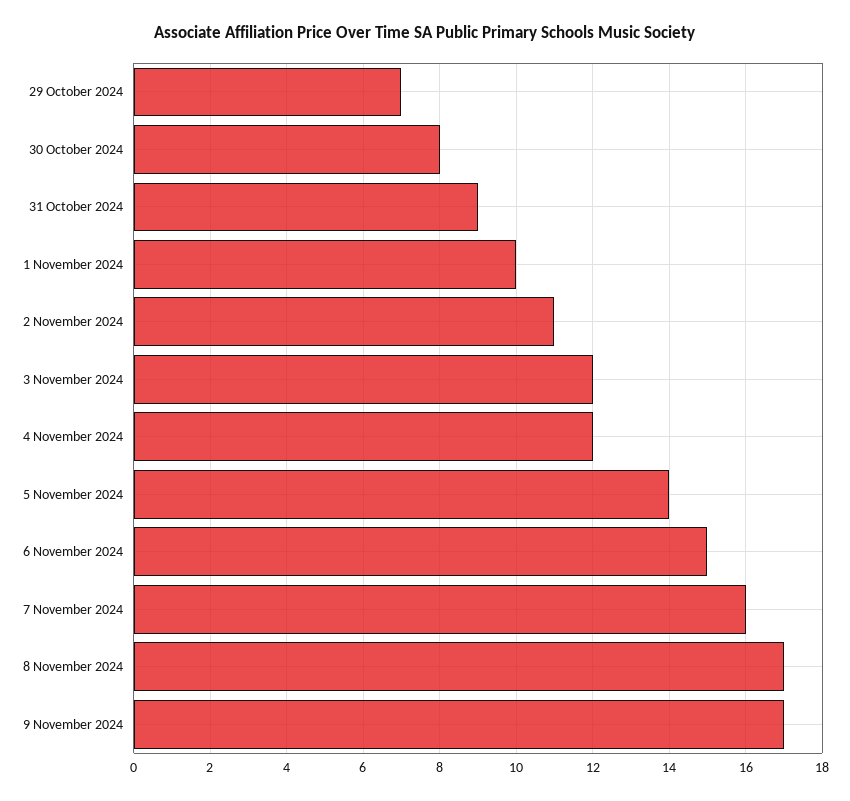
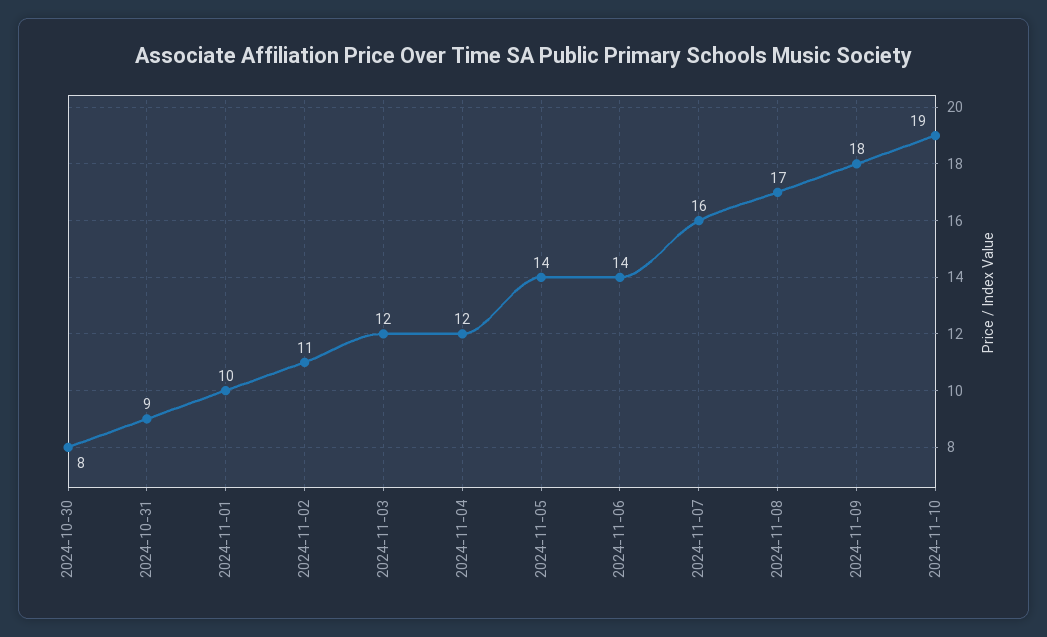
29 October 2024: 7 -> none
6 November 2024: 15 -> 14
9 November 2024: 17 -> 18
2024-11-10: none -> 19

